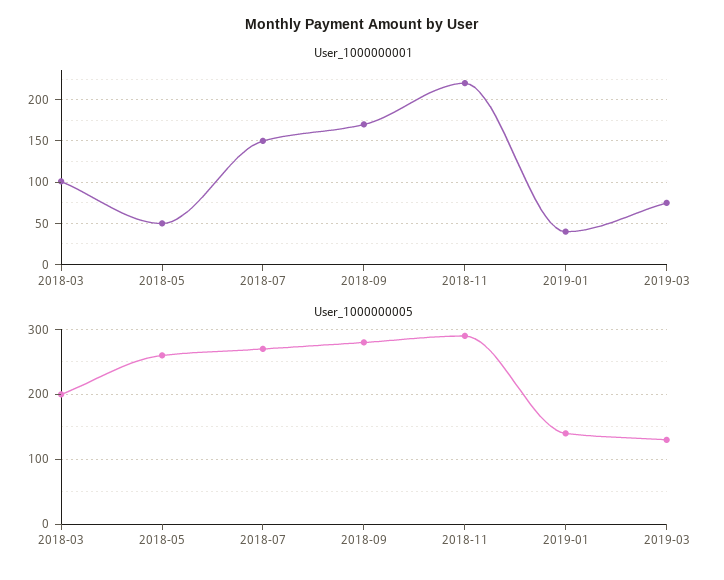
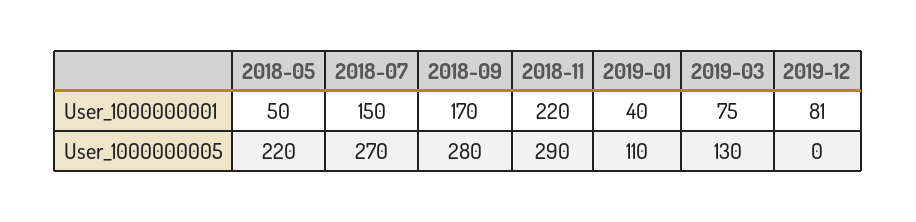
User_1000000001, 2018-03: 100 -> none
User_1000000005, 2018-03: 200 -> none
User_1000000005, 2018-05: 260 -> 220
User_1000000005, 2019-01: 140 -> 110
User_1000000001, 2019-12: none -> 81
User_1000000005, 2019-12: none -> 0

